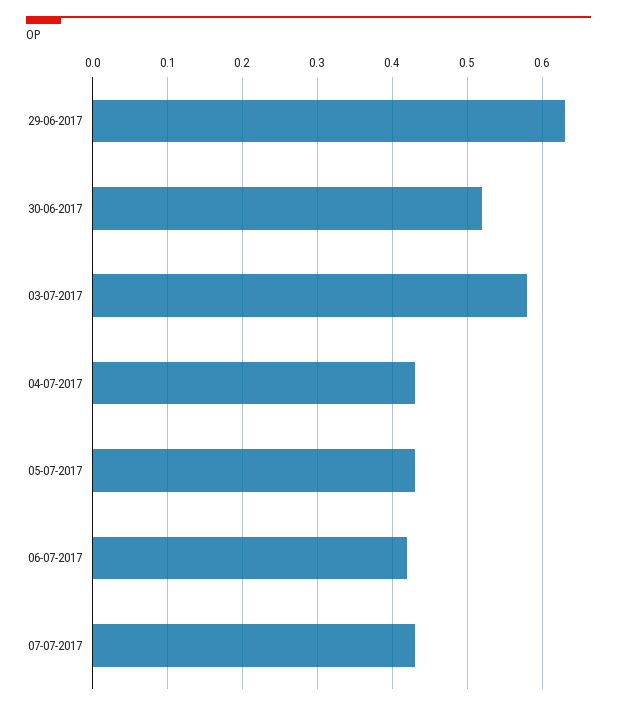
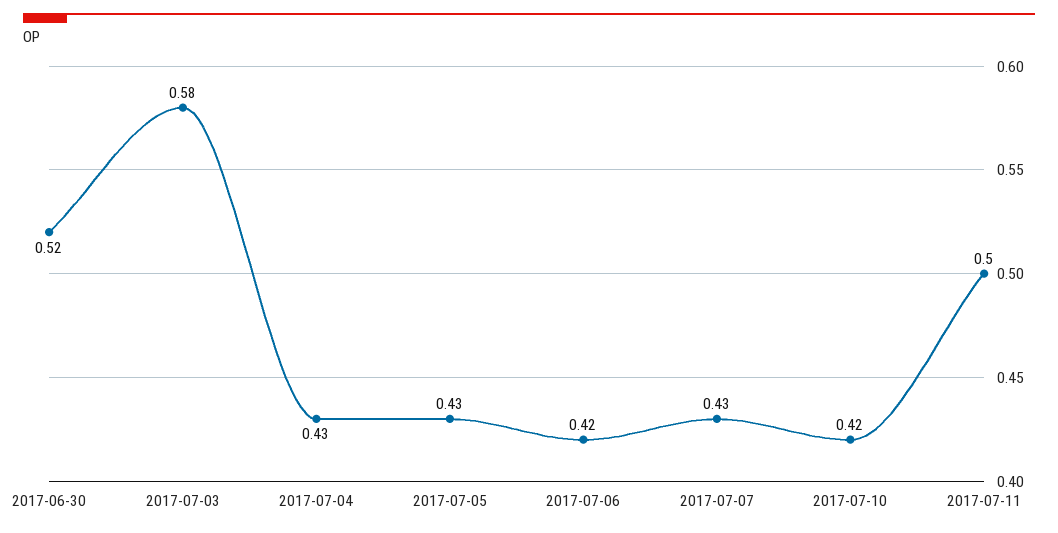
29-06-2017: 0.63 -> none
2017-07-10: none -> 0.42
2017-07-11: none -> 0.5

